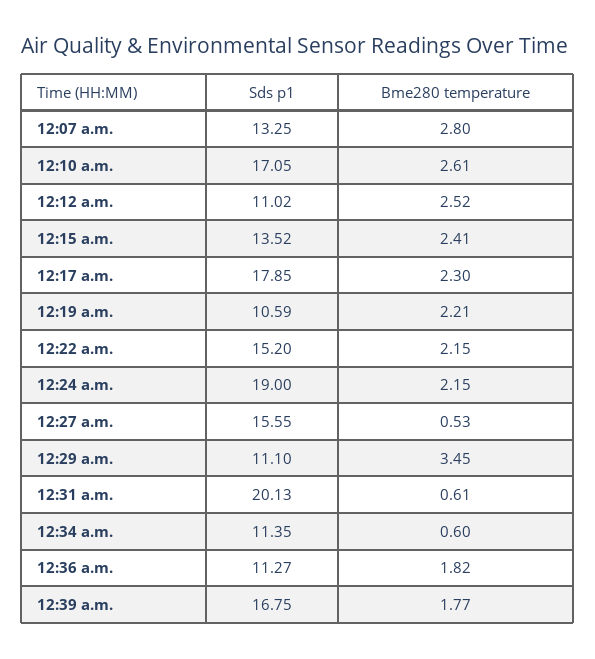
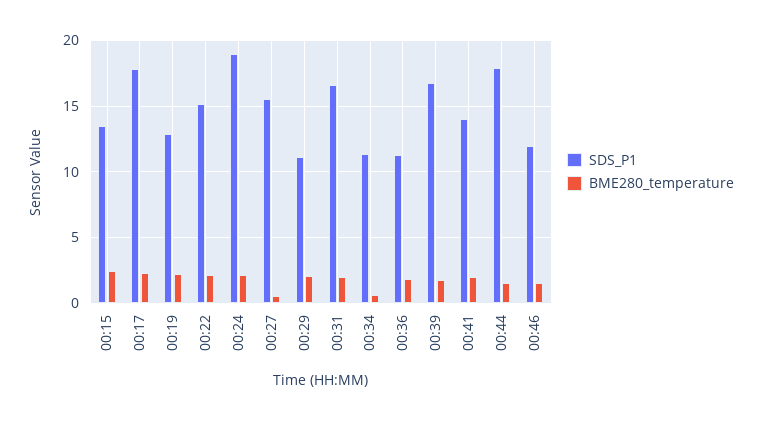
Sds p1, 12:07 a.m.: 13.25 -> none
Bme280 temperature, 12:07 a.m.: 2.8 -> none
Sds p1, 12:10 a.m.: 17.05 -> none
Bme280 temperature, 12:10 a.m.: 2.61 -> none
Sds p1, 12:12 a.m.: 11.02 -> none
Bme280 temperature, 12:12 a.m.: 2.52 -> none
Sds p1, 12:19 a.m.: 10.59 -> 13
Bme280 temperature, 12:29 a.m.: 3.45 -> 2
Sds p1, 12:31 a.m.: 20.13 -> 16.5
Bme280 temperature, 12:31 a.m.: 0.61 -> 2
Sds p1, 00:41: none -> 14
Bme280 temperature, 00:41: none -> 2
Sds p1, 00:44: none -> 18
Bme280 temperature, 00:44: none -> 1.5
Sds p1, 00:46: none -> 12
Bme280 temperature, 00:46: none -> 1.5

